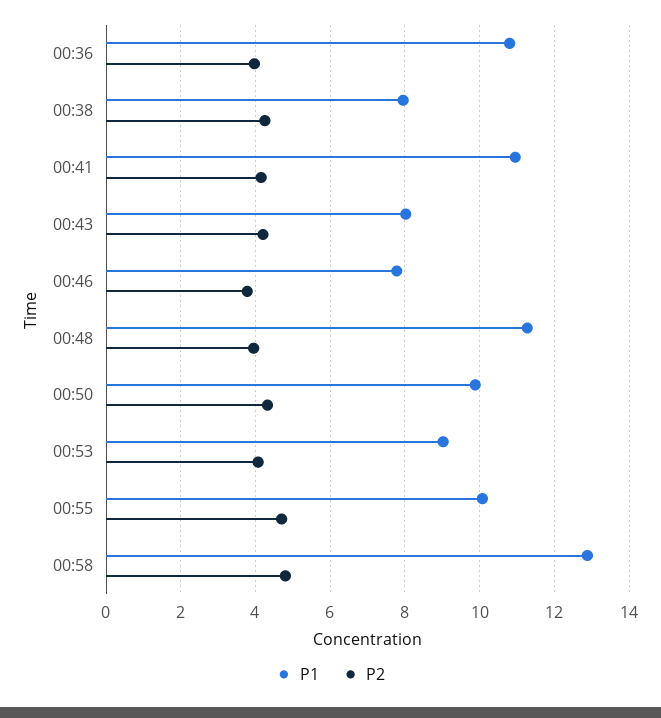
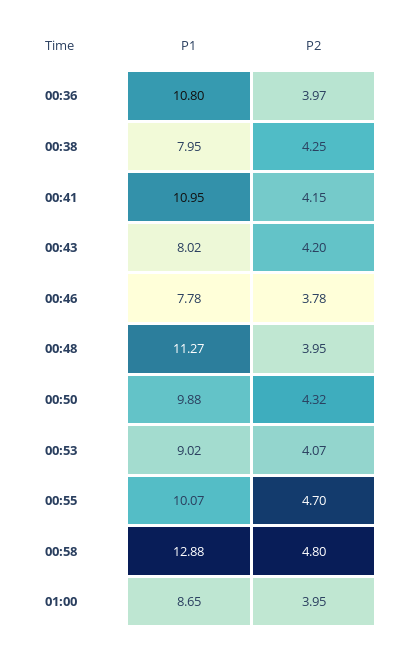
P1, 01:00: none -> 8.65
P2, 01:00: none -> 3.95

